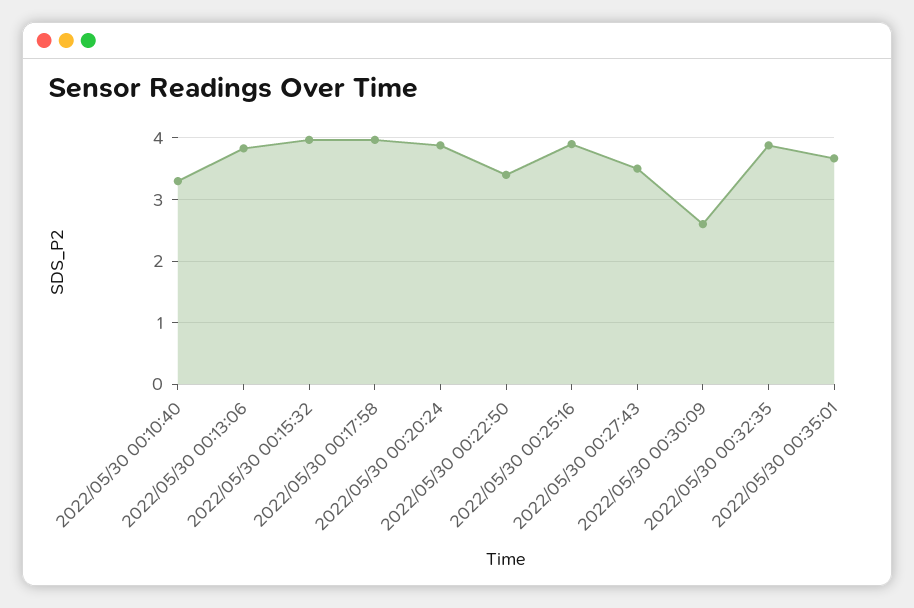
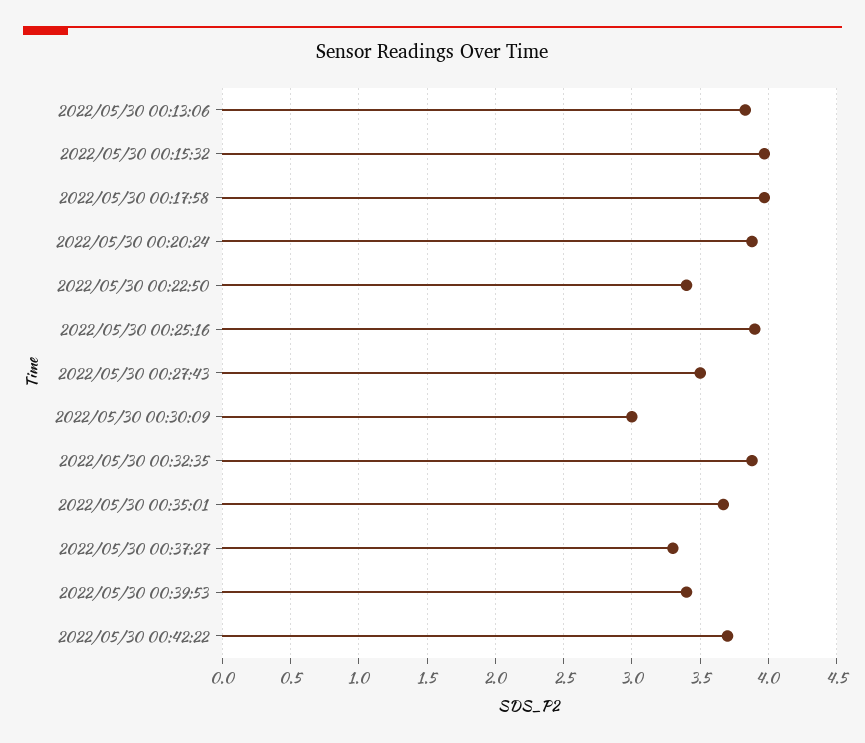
2022/05/30 00:10:40: 3.3 -> none
2022/05/30 00:30:09: 2.6 -> 3
2022/05/30 00:37:27: none -> 3.3
2022/05/30 00:39:53: none -> 3.4
2022/05/30 00:42:22: none -> 3.7

